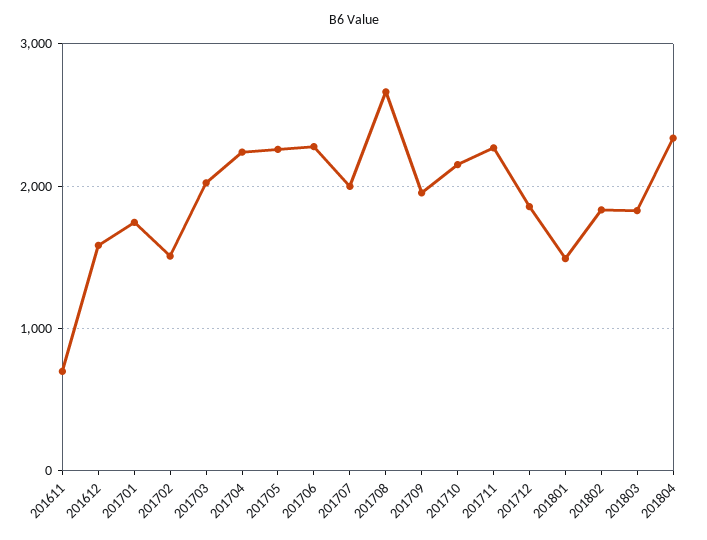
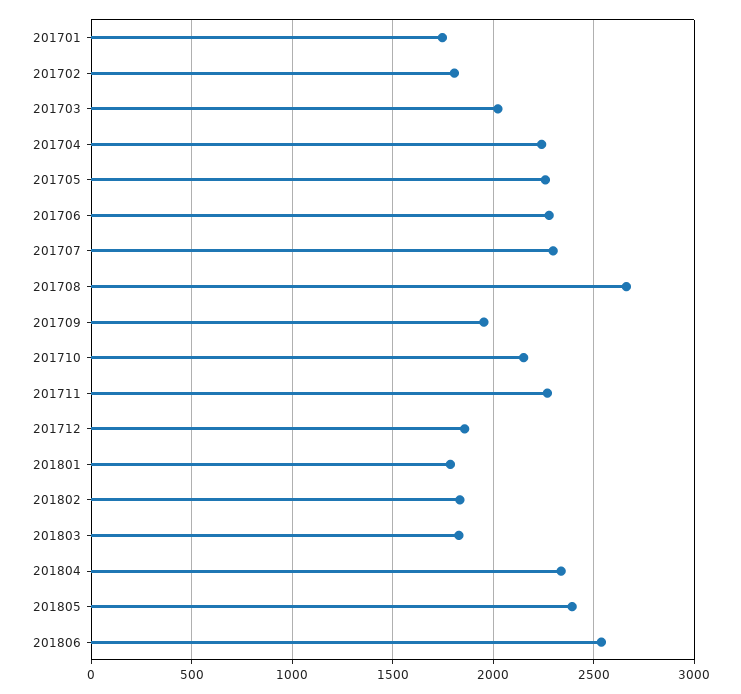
201611: 700 -> none
201612: 1600 -> none
201702: 1500 -> 1800
201707: 2000 -> 2300
201801: 1500 -> 1800
201805: none -> 2400
201806: none -> 2550

